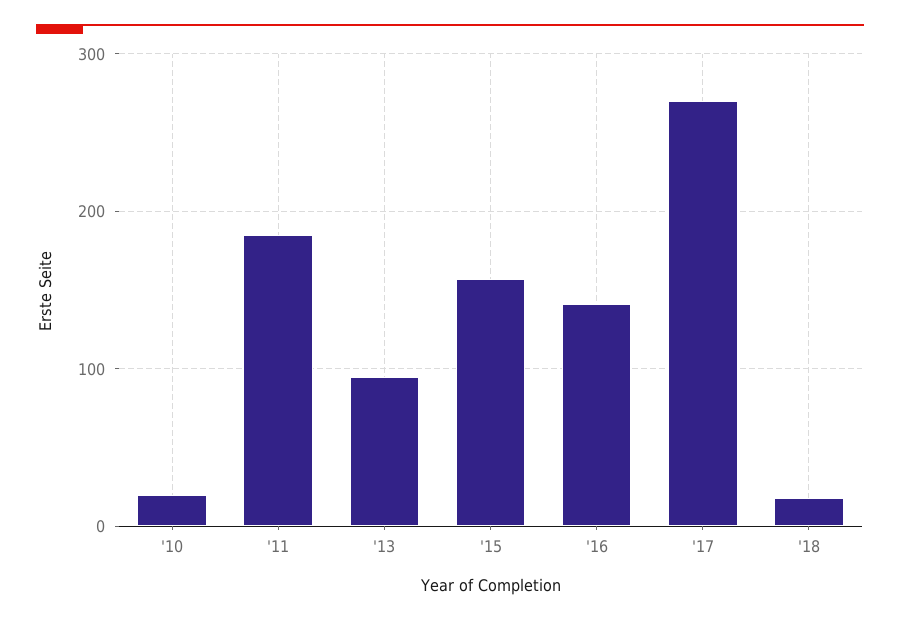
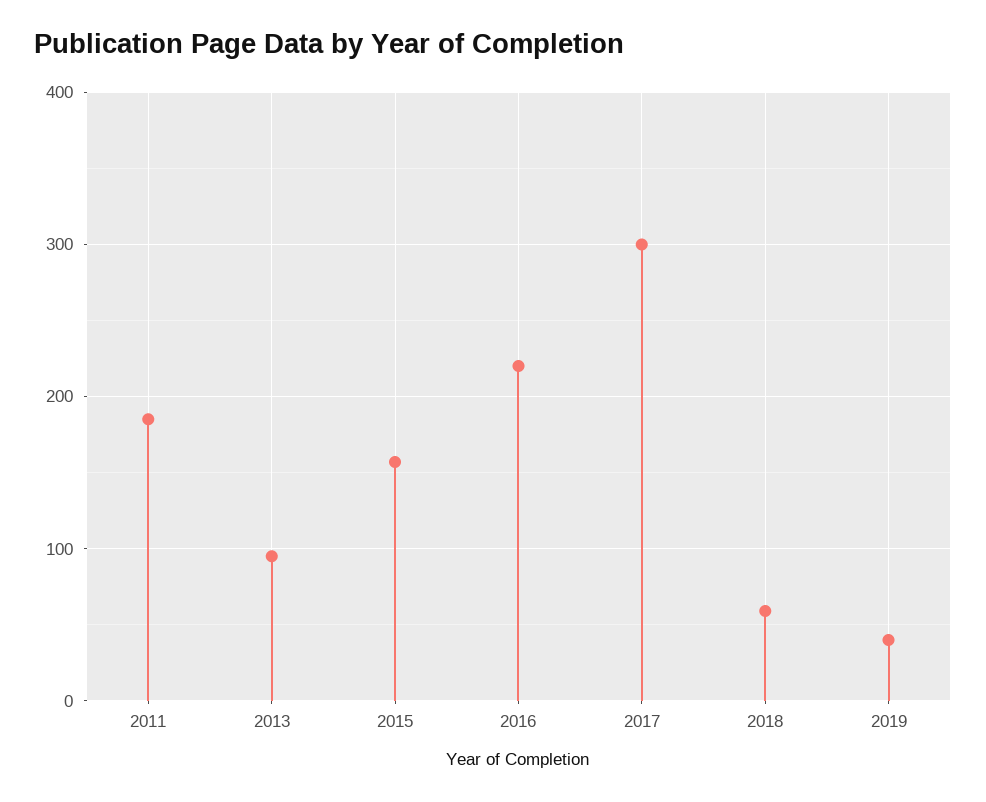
'10: 20 -> none
'16: 140 -> 220
'17: 270 -> 300
'18: 20 -> 60
2019: none -> 40

